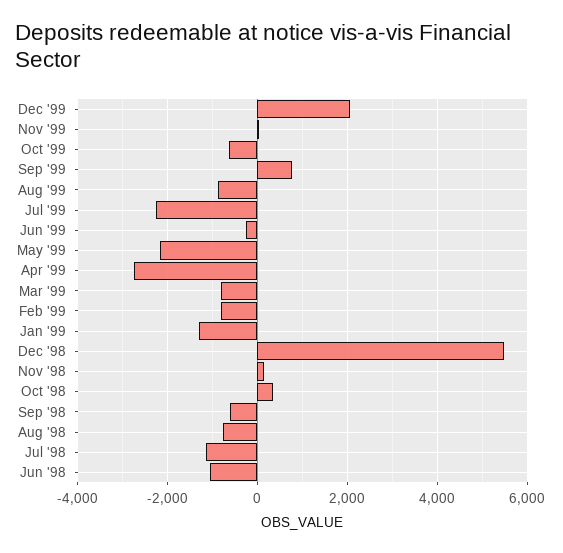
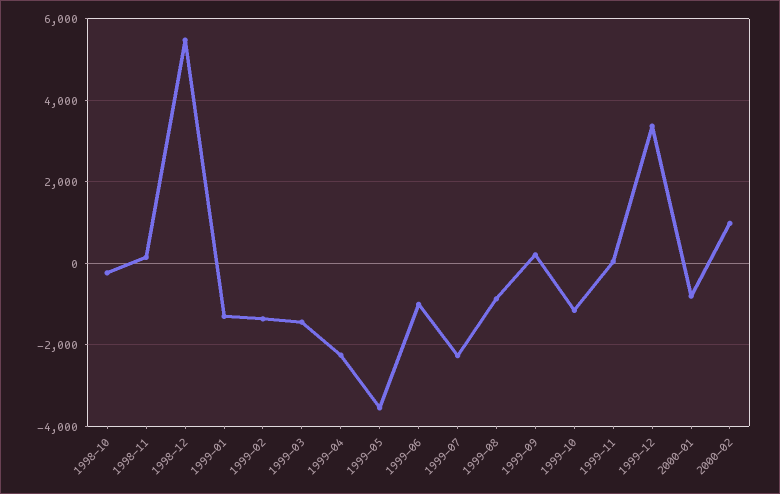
Dec '99: 2000 -> 3400
Oct '99: -600 -> -1200
Sep '99: 800 -> 200
Jun '99: -200 -> -1000
May '99: -2200 -> -3600
Apr '99: -2800 -> -2200
Mar '99: -800 -> -1400
Feb '99: -800 -> -1400
Oct '98: 400 -> -200
Sep '98: -600 -> none
Aug '98: -800 -> none
Jul '98: -1200 -> none
Jun '98: -1000 -> none
2000-01: none -> -800
2000-02: none -> 1000

